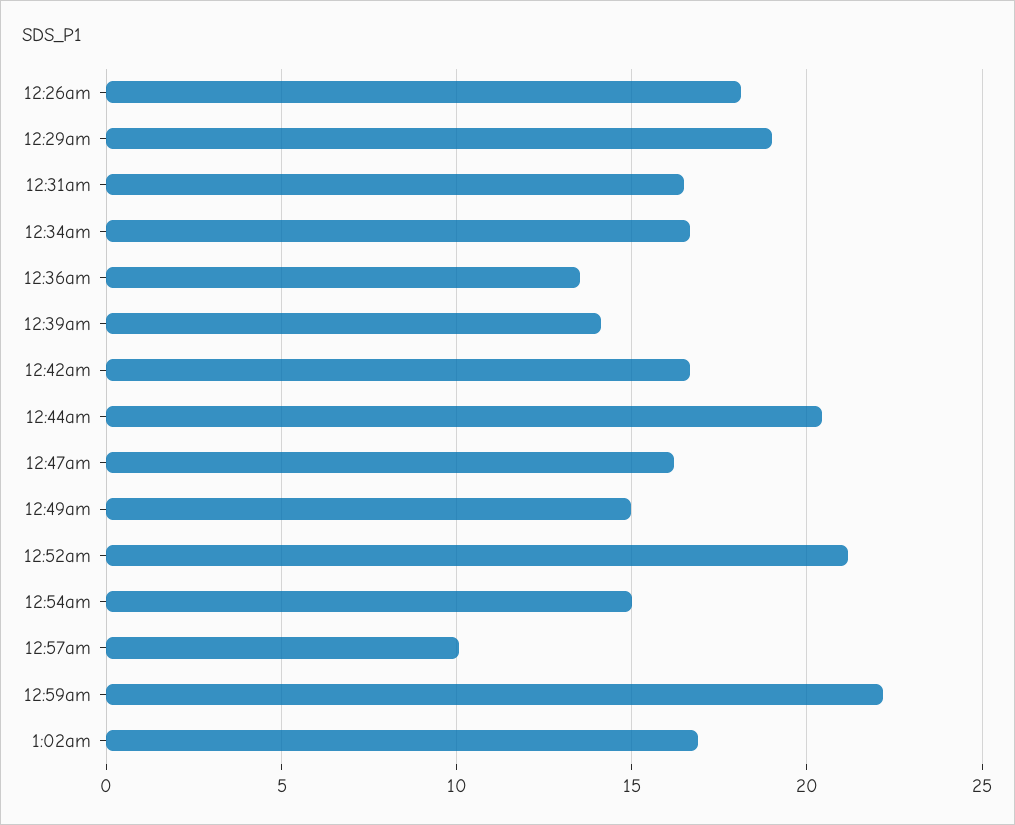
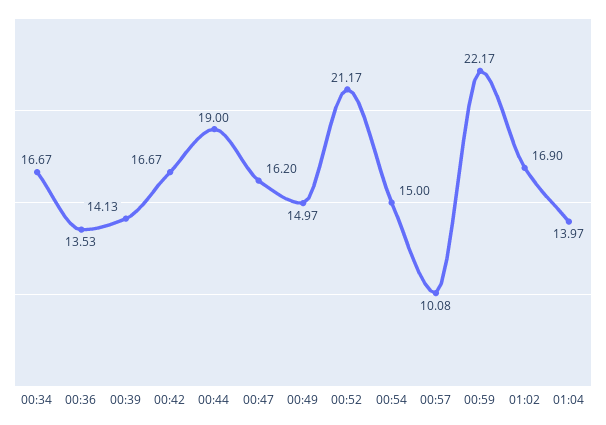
12:26am: 18 -> none
12:29am: 19 -> none
12:31am: 16.5 -> none
12:44am: 20.5 -> 19
01:04: none -> 13.97

